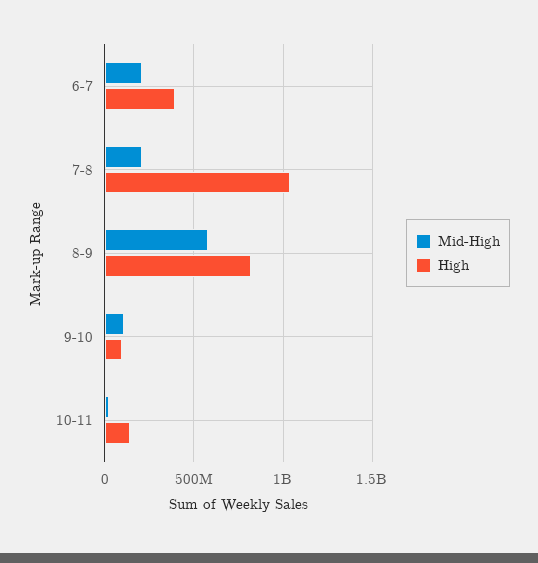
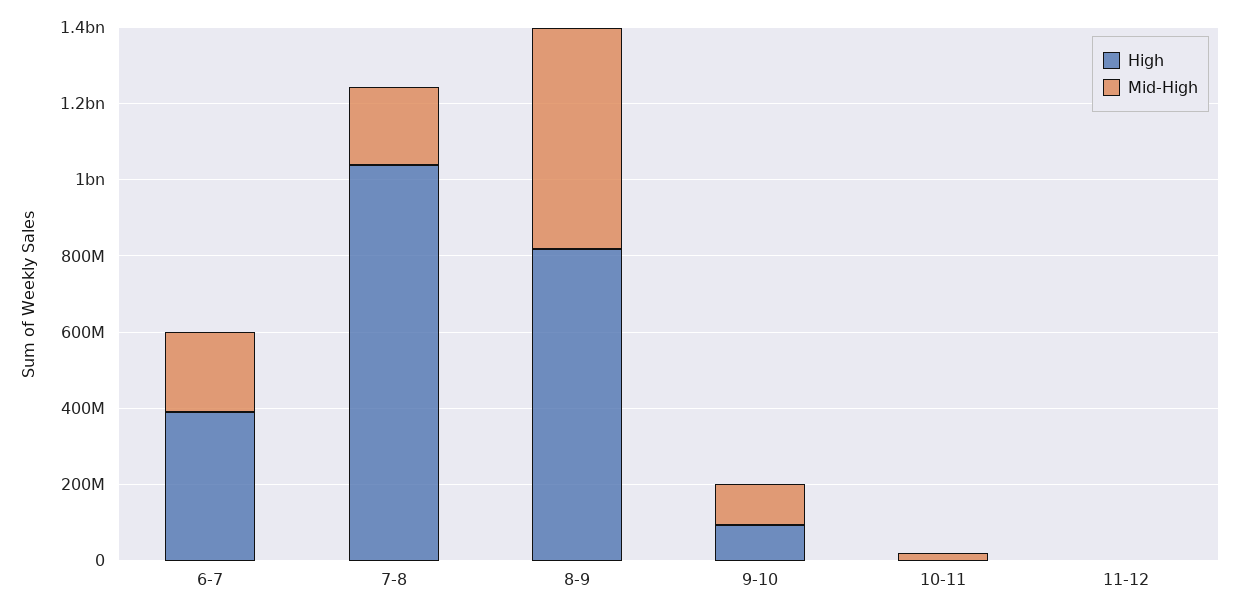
High, 10-11: 150000000 -> 0
High, 11-12: none -> 0
Mid-High, 11-12: none -> 0

